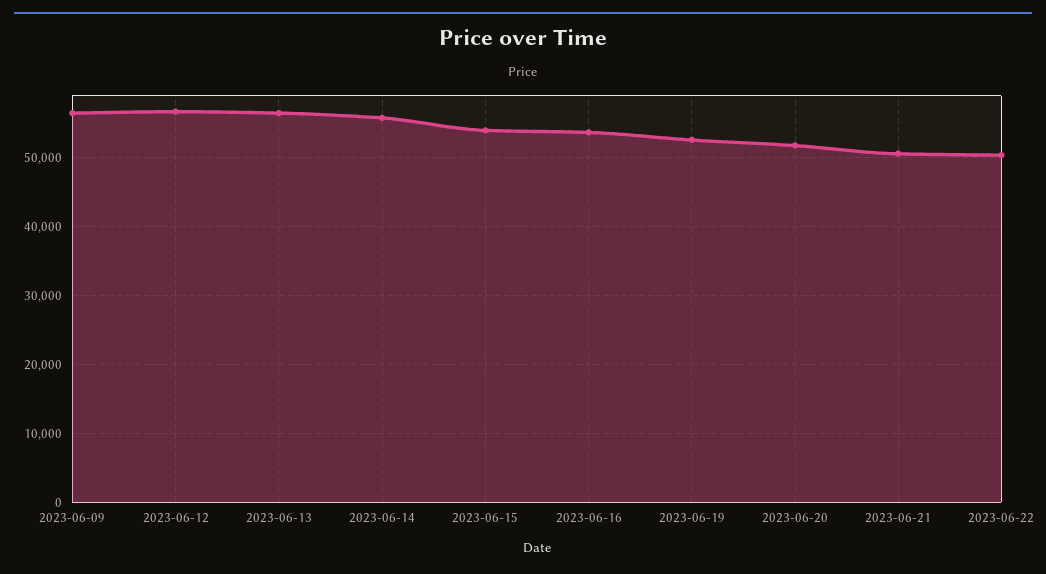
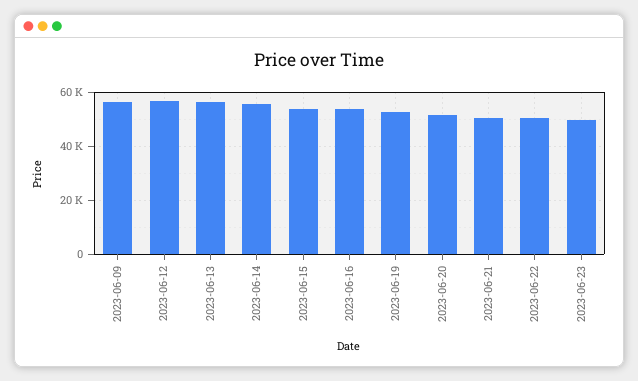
2023-06-23: none -> 50000

